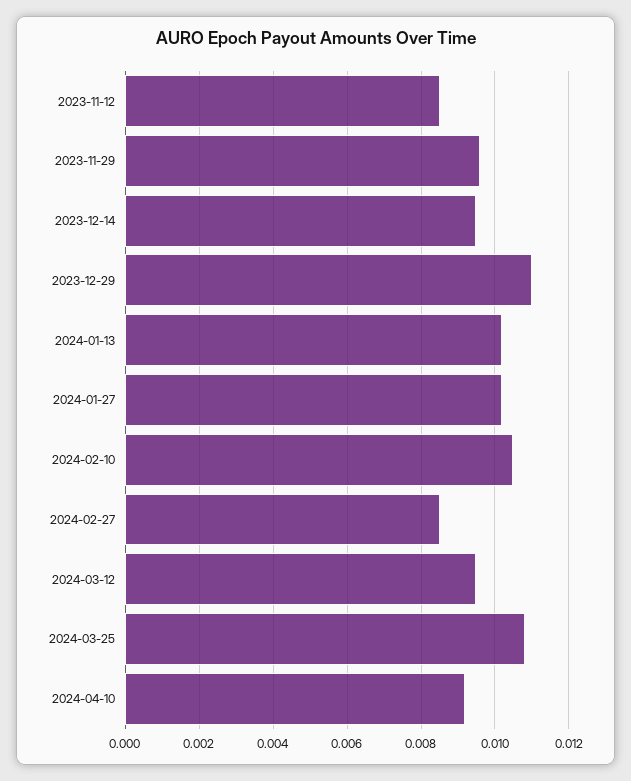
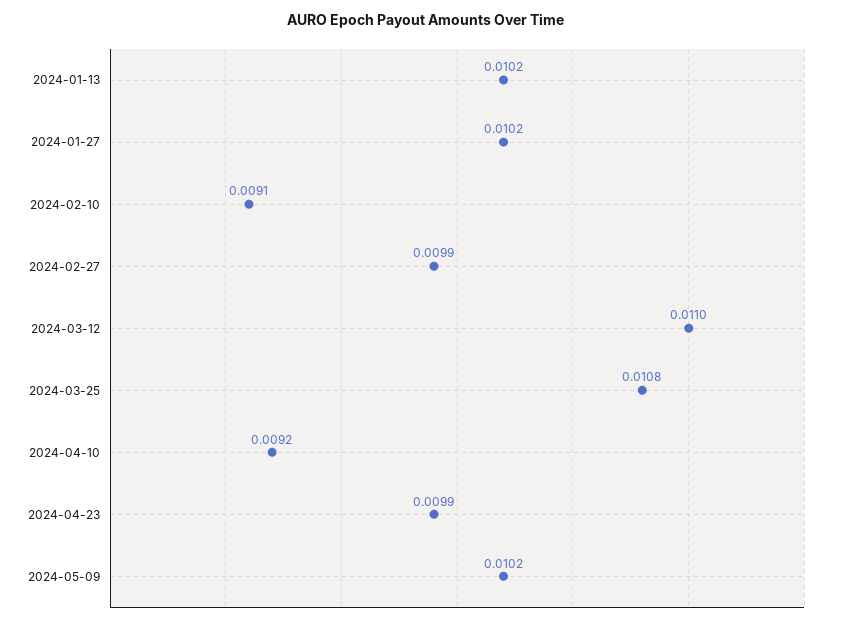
2023-11-12: 0.0085 -> none
2023-11-29: 0.0095 -> none
2023-12-14: 0.0095 -> none
2023-12-29: 0.011 -> none
2024-02-10: 0.0105 -> 0.0091
2024-02-27: 0.0085 -> 0.0099
2024-03-12: 0.0095 -> 0.011
2024-04-23: none -> 0.0099
2024-05-09: none -> 0.0102

